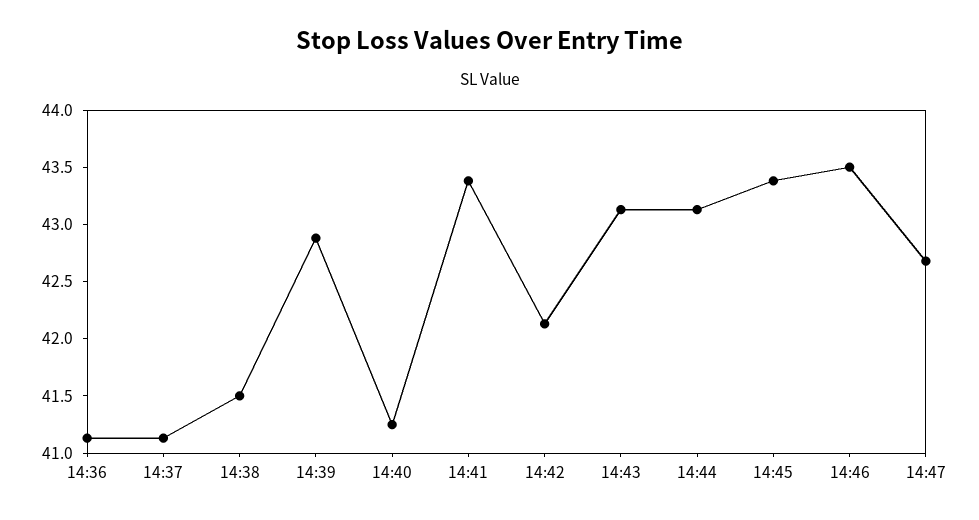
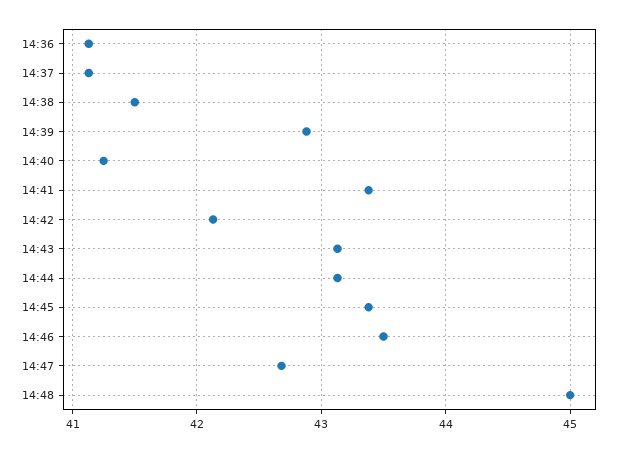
14:48: none -> 45

